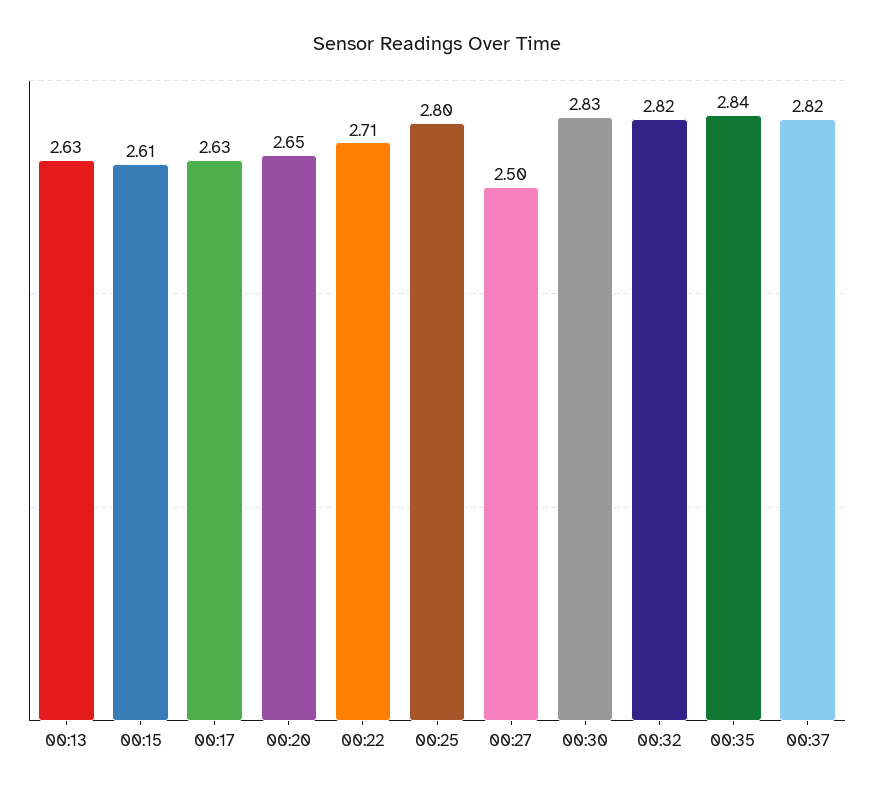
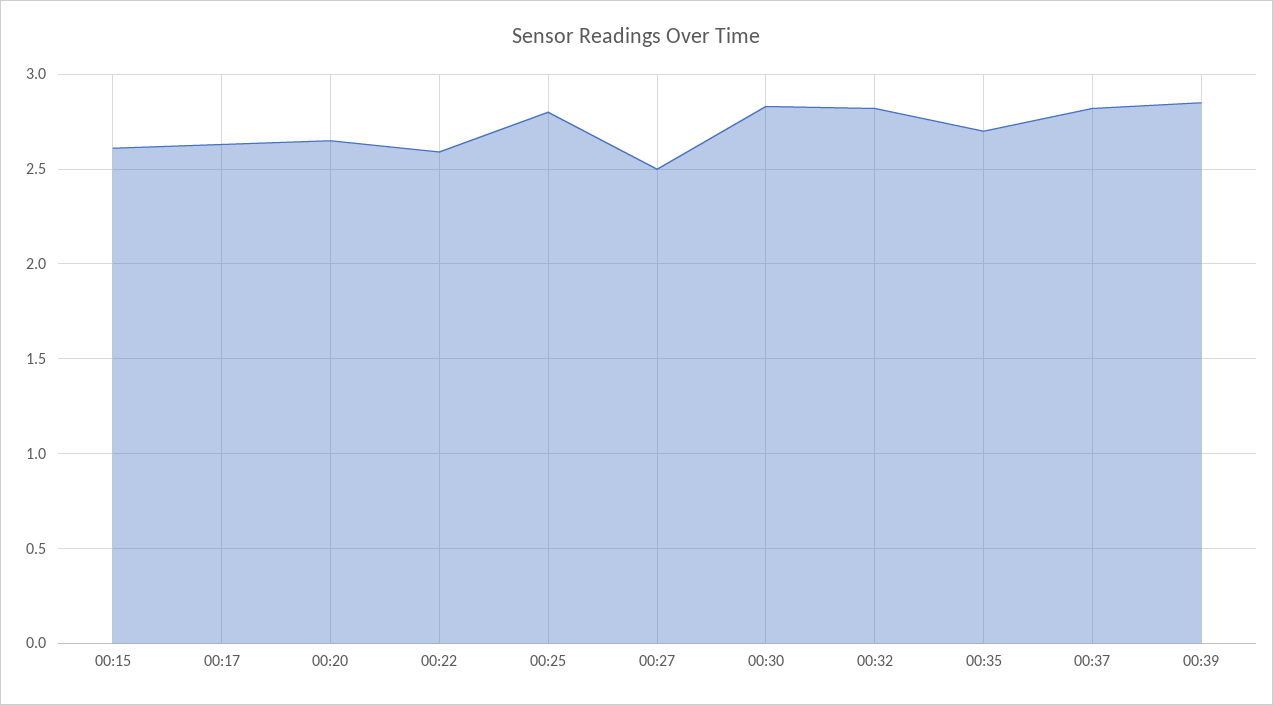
00:13: 2.63 -> none
00:22: 2.71 -> 2.6
00:35: 2.84 -> 2.7
00:39: none -> 2.85

